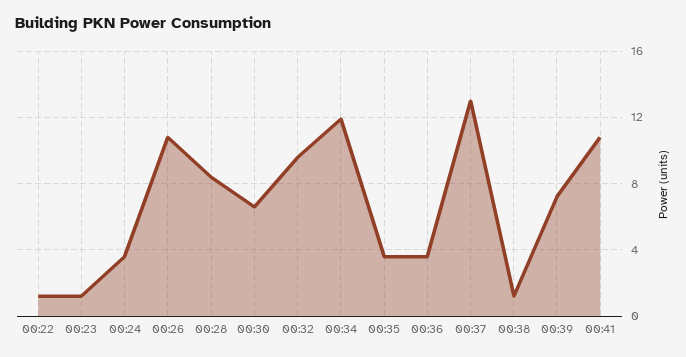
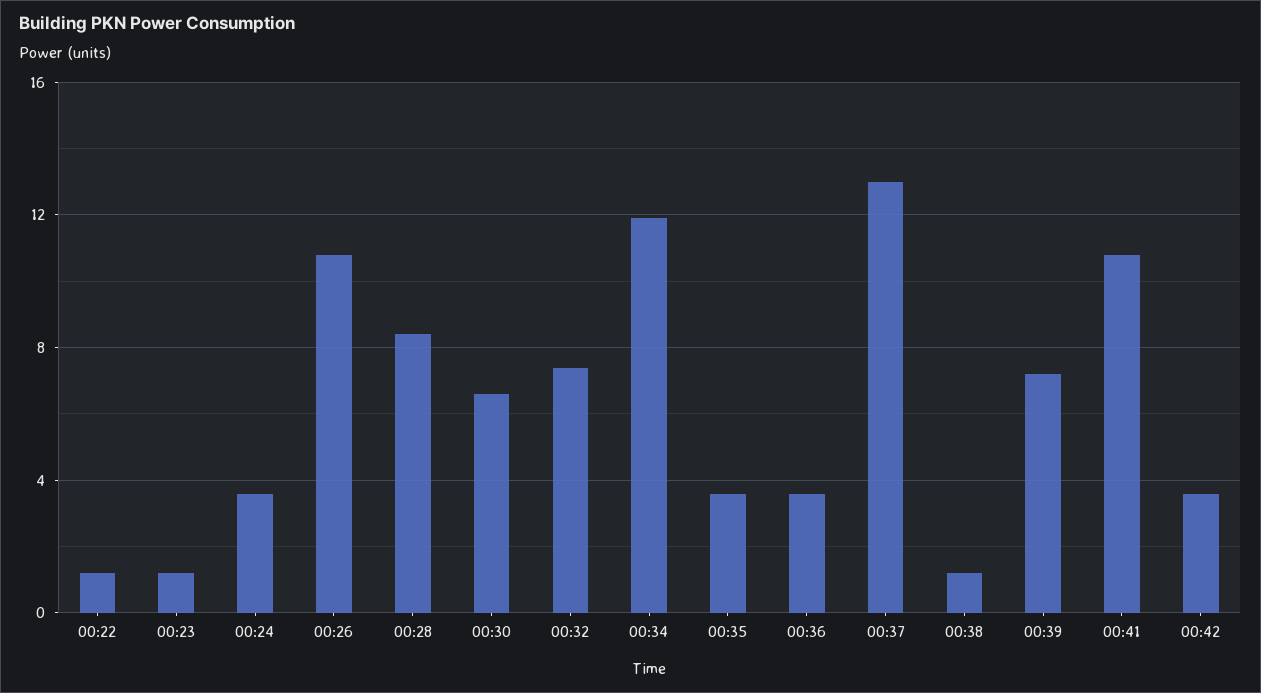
00:32: 9.5 -> 7.5
00:42: none -> 3.5

